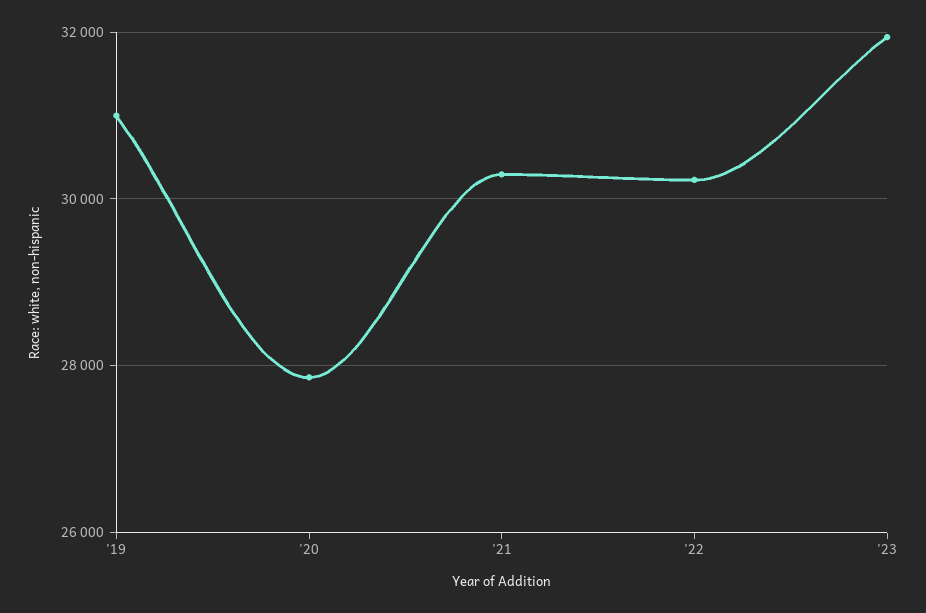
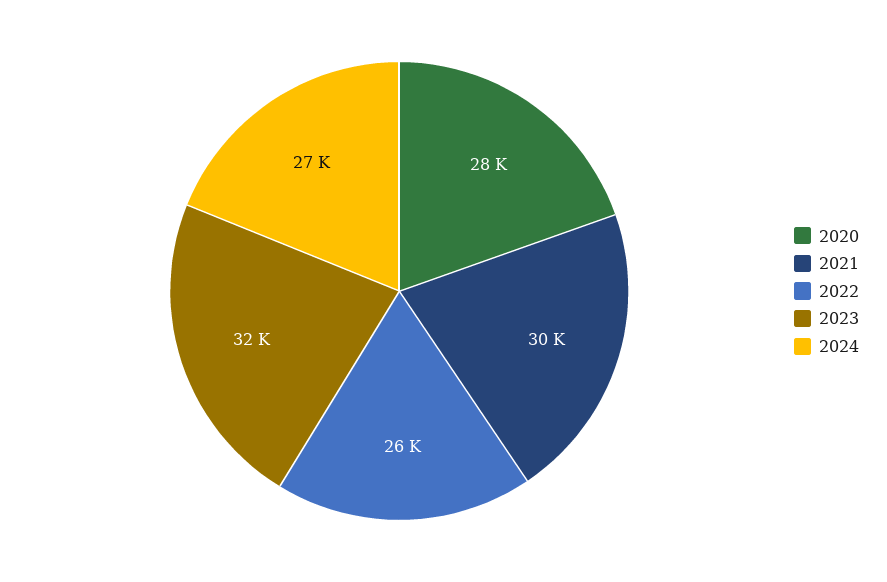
'19: 31000 -> none
'22: 30200 -> 26000
2024: none -> 27000

